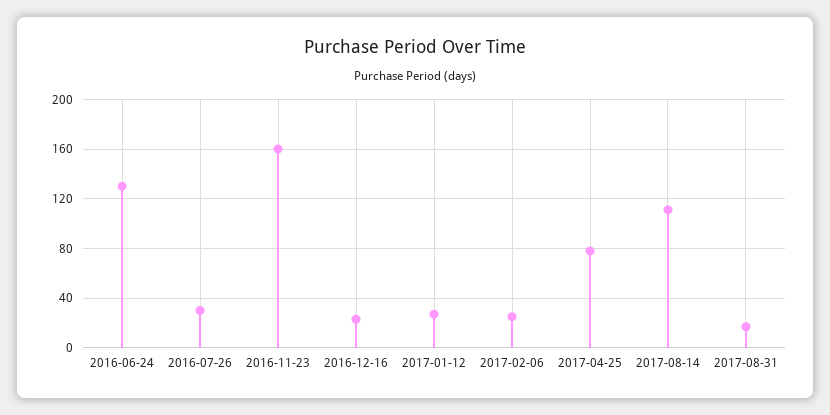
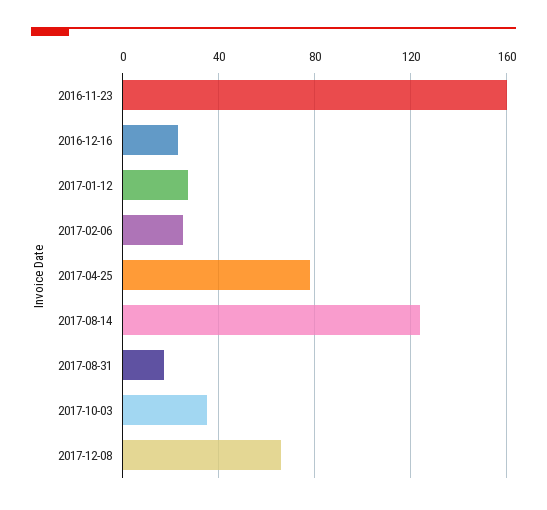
2016-06-24: 130 -> none
2016-07-26: 30 -> none
2017-08-14: 110 -> 125
2017-10-03: none -> 35
2017-12-08: none -> 65

